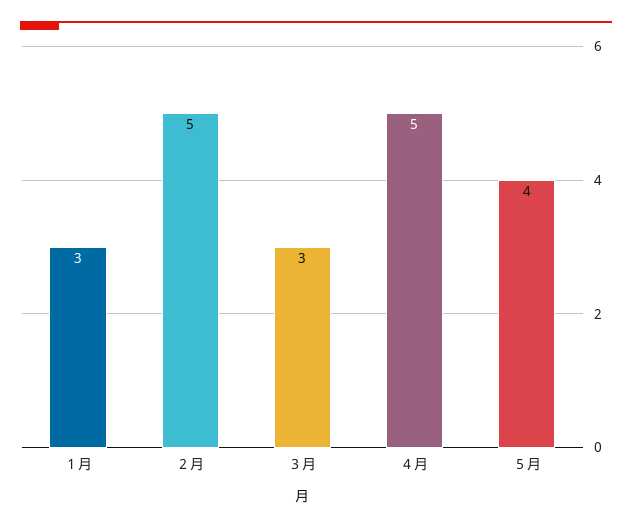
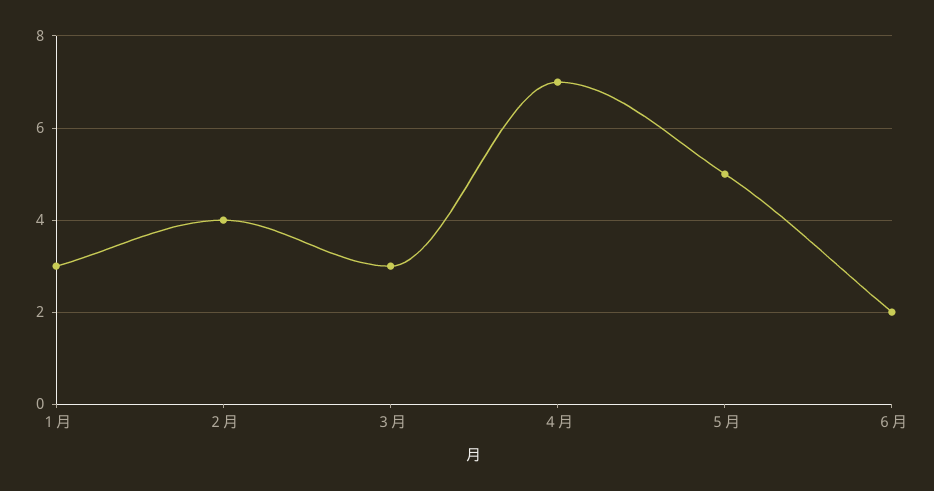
２月: 5 -> 4
４月: 5 -> 7
５月: 4 -> 5
６月: none -> 2

